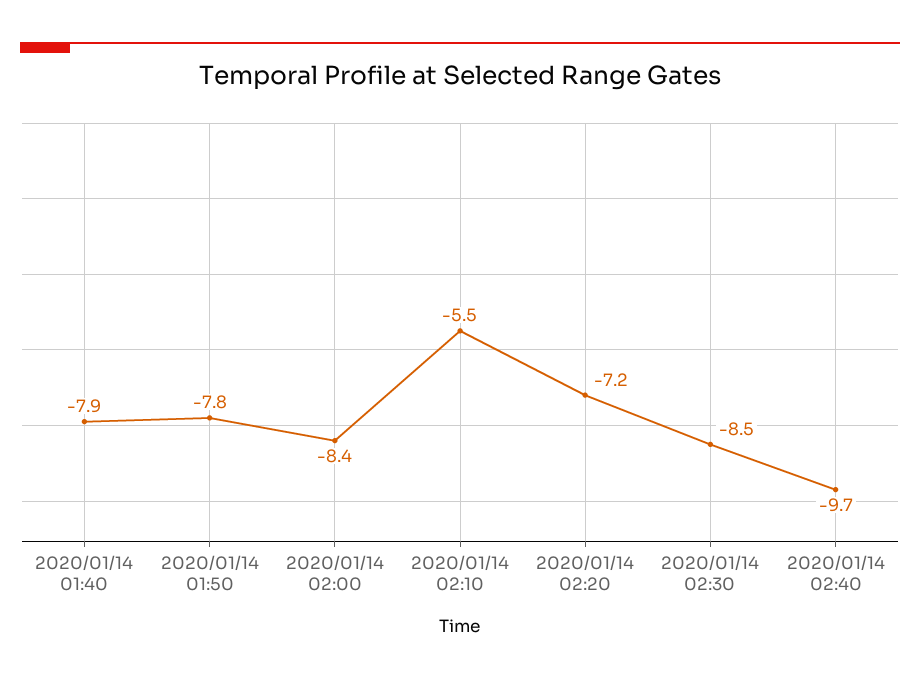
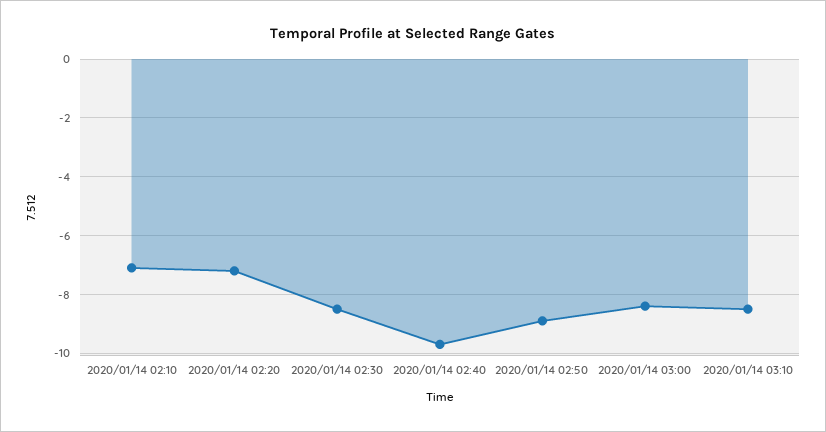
2020/01/14 01:40: -7.9 -> none
2020/01/14 01:50: -7.8 -> none
2020/01/14 02:00: -8.4 -> none
2020/01/14 02:10: -5.5 -> -7
2020/01/14 02:50: none -> -9
2020/01/14 03:00: none -> -8.5
2020/01/14 03:10: none -> -8.5

